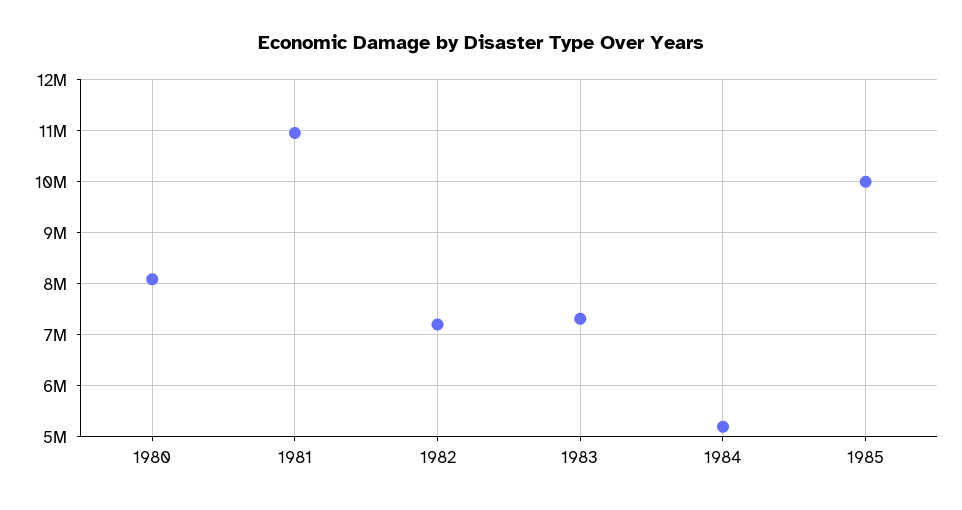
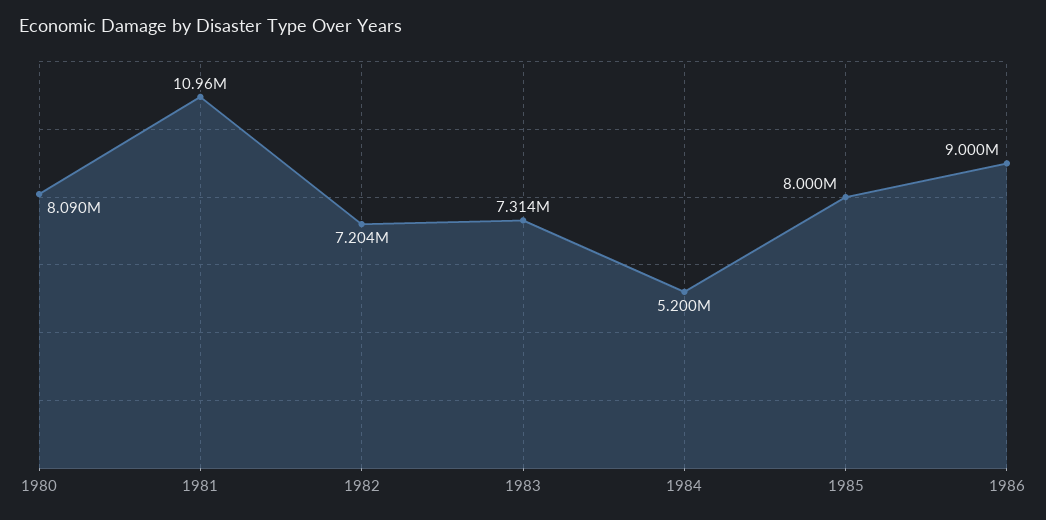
1985: 10000000 -> 8000000
1986: none -> 9000000

